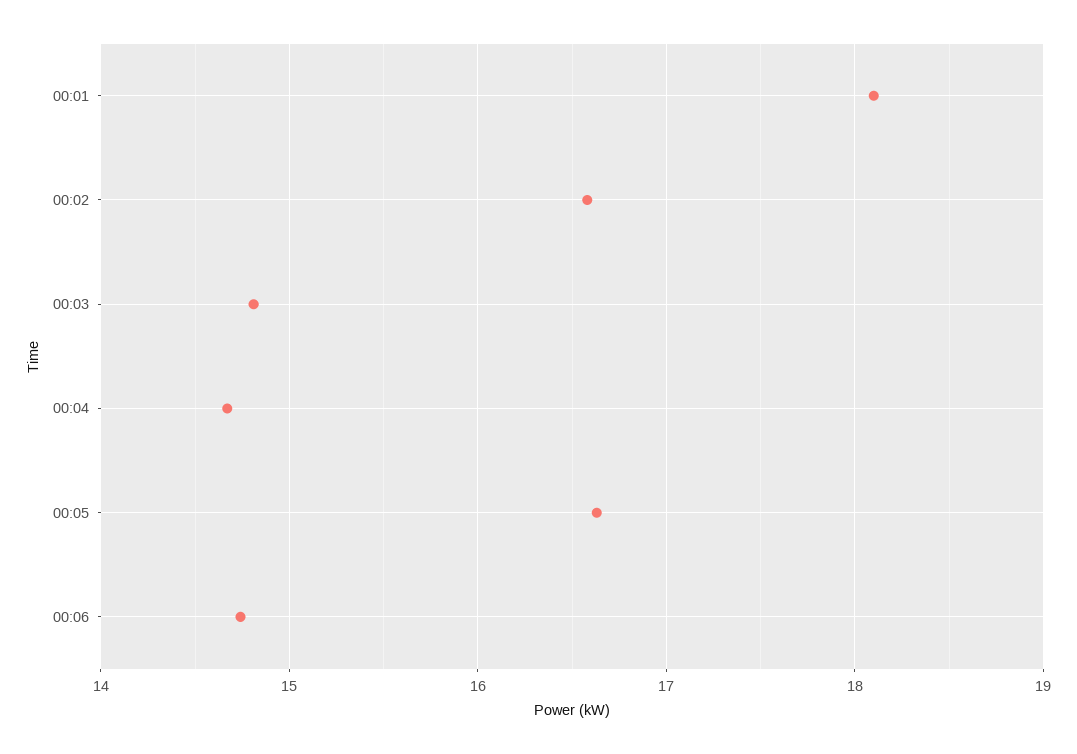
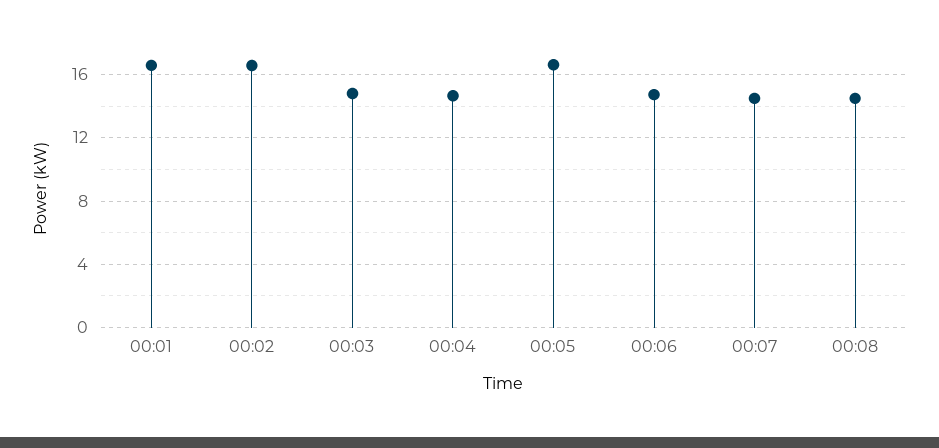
00:01: 18.1 -> 16.5
00:07: none -> 14.5
00:08: none -> 14.5

